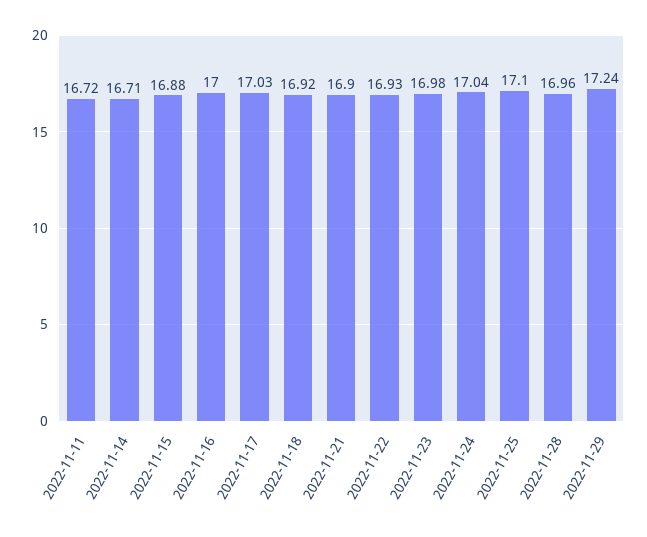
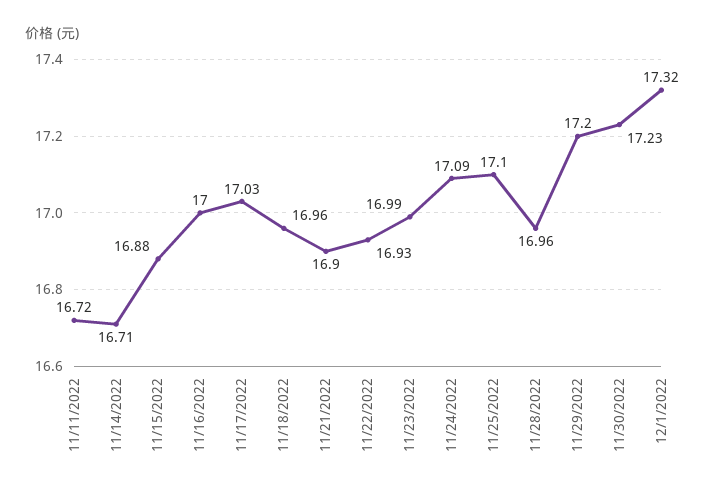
2022-11-18: 16.92 -> 16.96
2022-11-23: 16.98 -> 16.99
2022-11-24: 17.04 -> 17.09
2022-11-29: 17.24 -> 17.2
11/30/2022: none -> 17.23
12/1/2022: none -> 17.32

